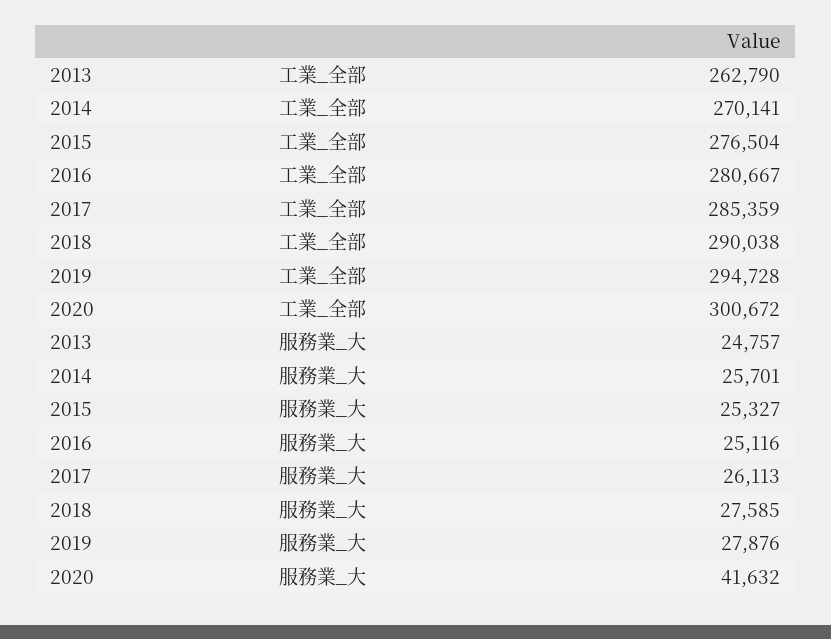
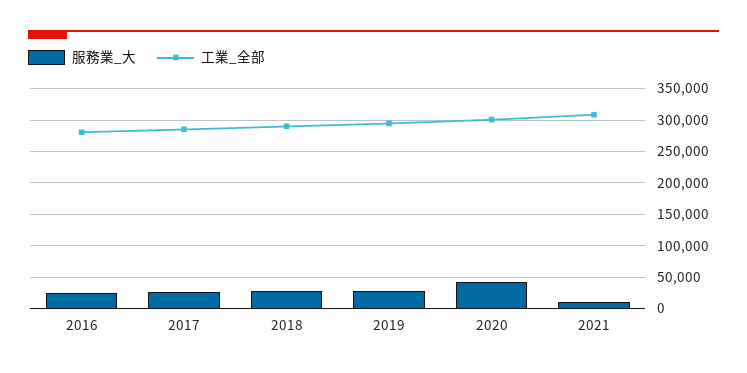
工業_全部, 2013: 262790 -> none
工業_全部, 2014: 270141 -> none
工業_全部, 2015: 276504 -> none
服務業_大, 2013: 24757 -> none
服務業_大, 2014: 25701 -> none
服務業_大, 2015: 25327 -> none
服務業_大, 2021: none -> 10000
工業_全部, 2021: none -> 310000

